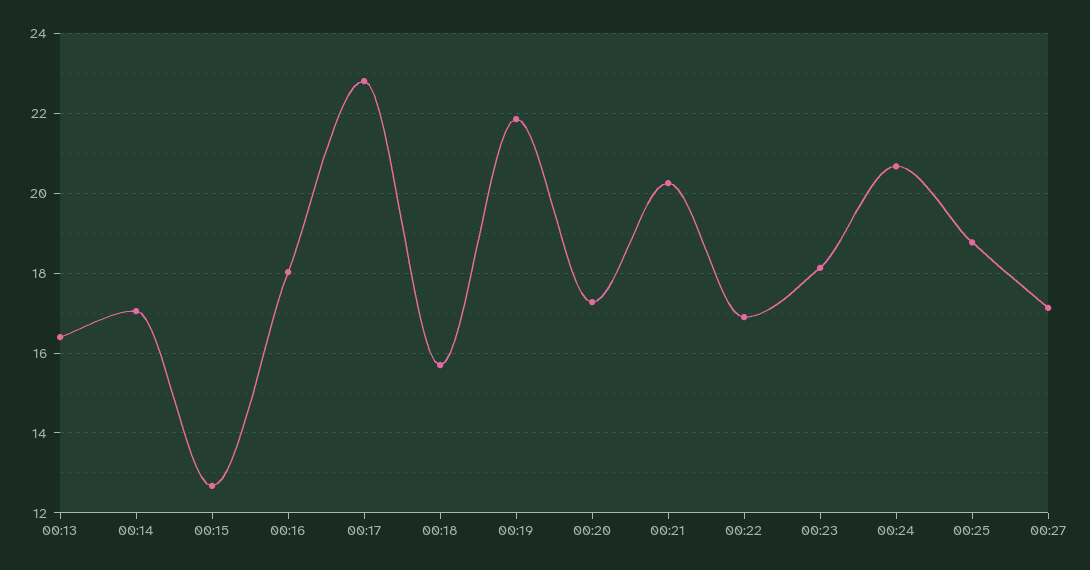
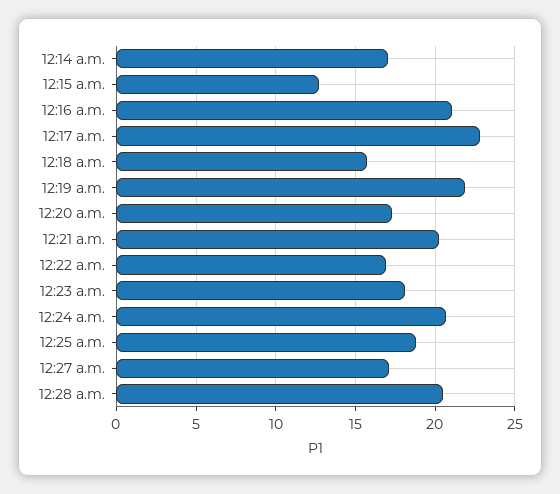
00:13: 16.4 -> none
00:16: 18 -> 21
12:28 a.m.: none -> 20.5

